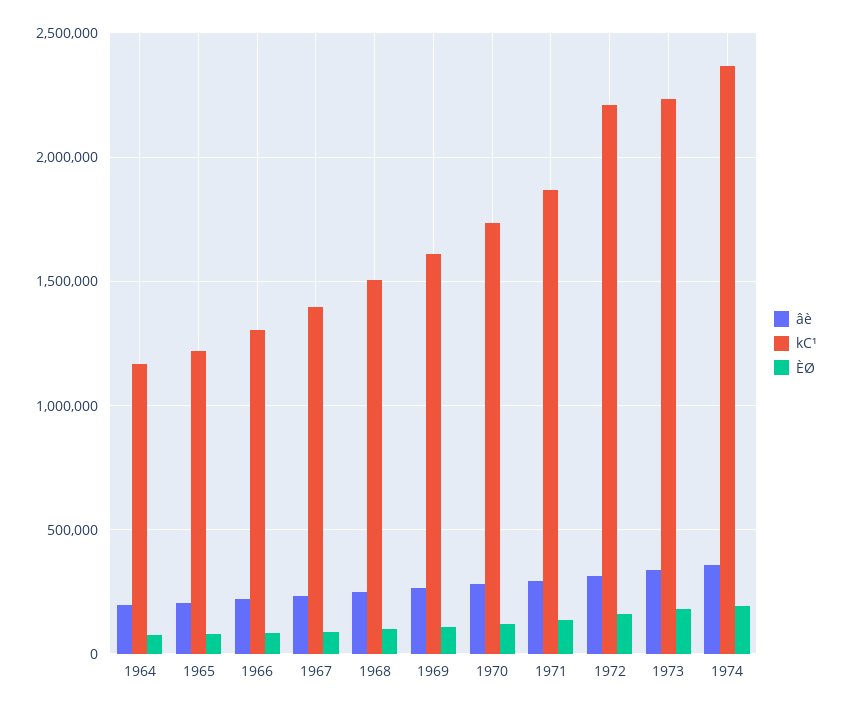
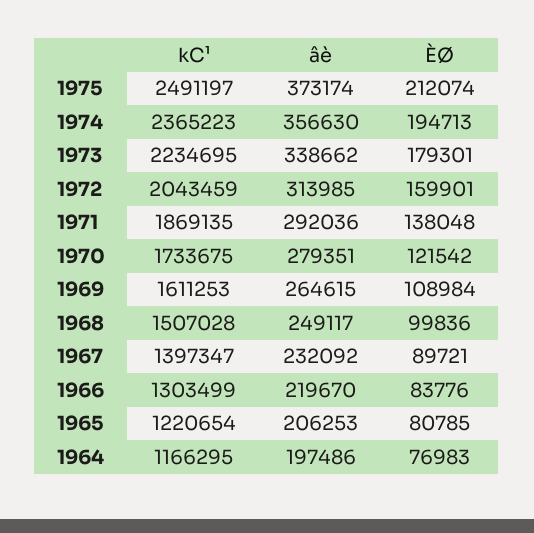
kC¹, 1972: 2200000 -> 2043459
kC¹, 1975: none -> 2491197
âè, 1975: none -> 373174
ÈØ, 1975: none -> 212074

